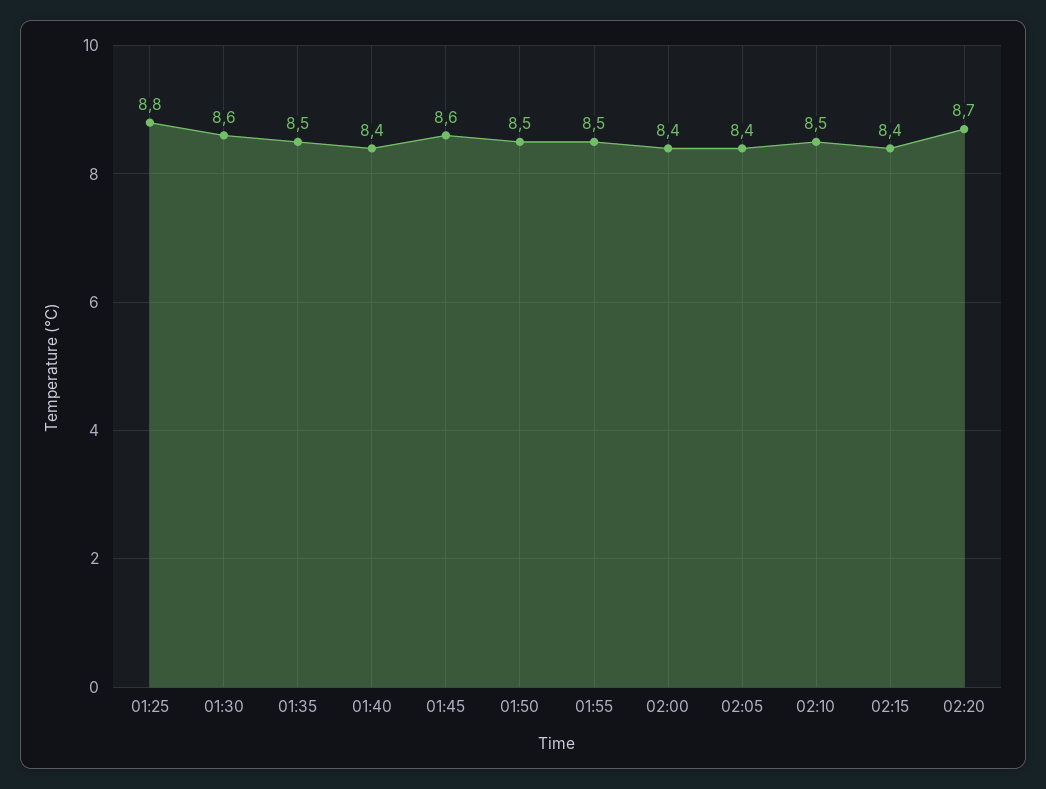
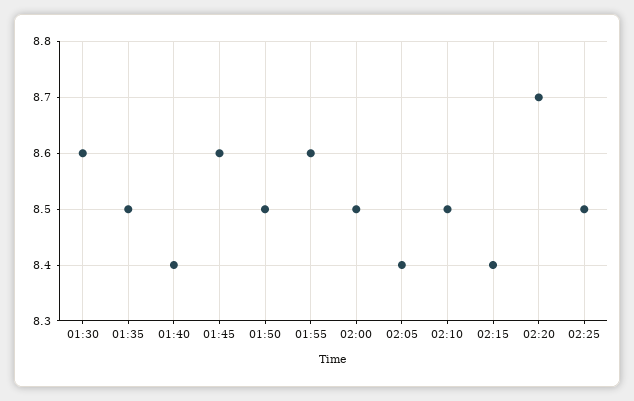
01:25: 8.8 -> none
01:55: 8.5 -> 8.6
02:00: 8.4 -> 8.5
02:25: none -> 8.5

